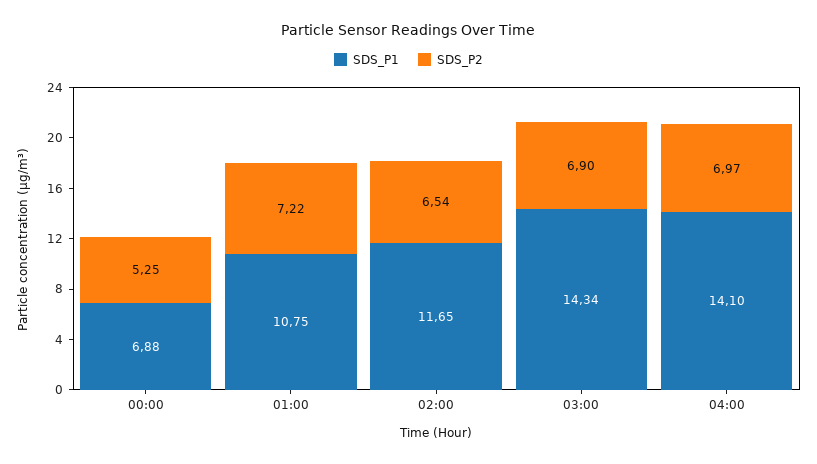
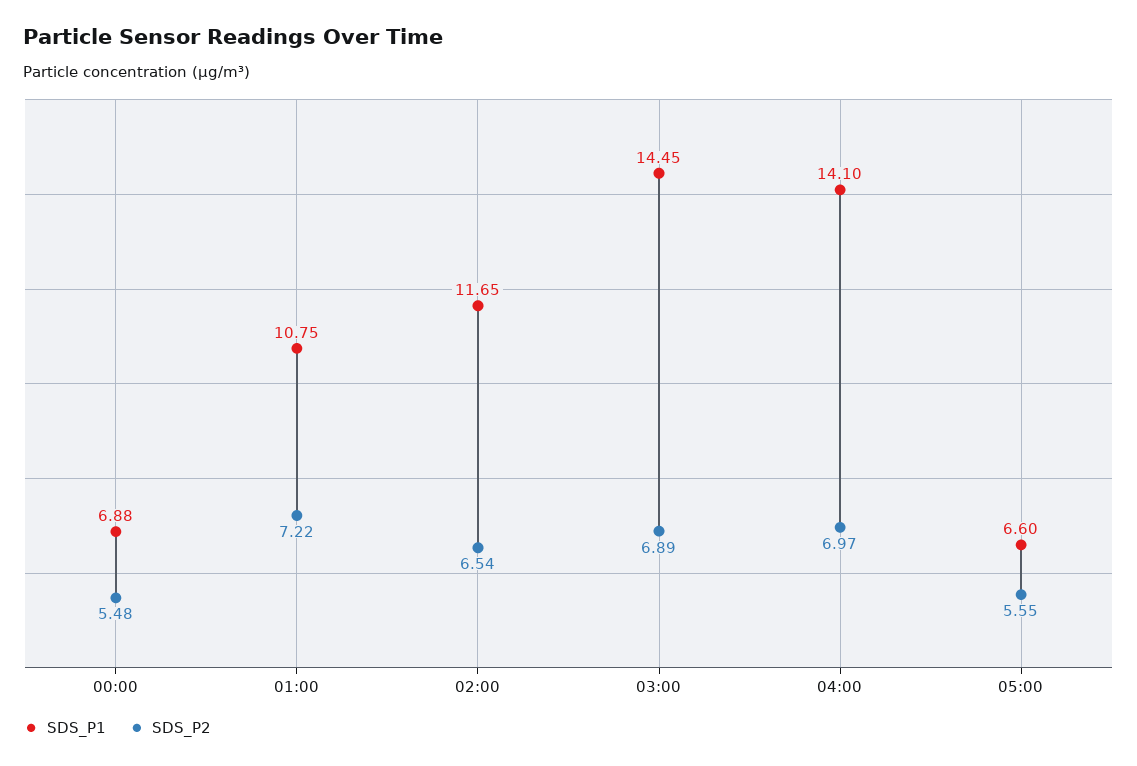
SDS_P2, 00:00: 5.25 -> 5.48
SDS_P1, 03:00: 14.34 -> 14.45
SDS_P2, 03:00: 6.9 -> 6.89
SDS_P1, 05:00: none -> 6.6
SDS_P2, 05:00: none -> 5.55

